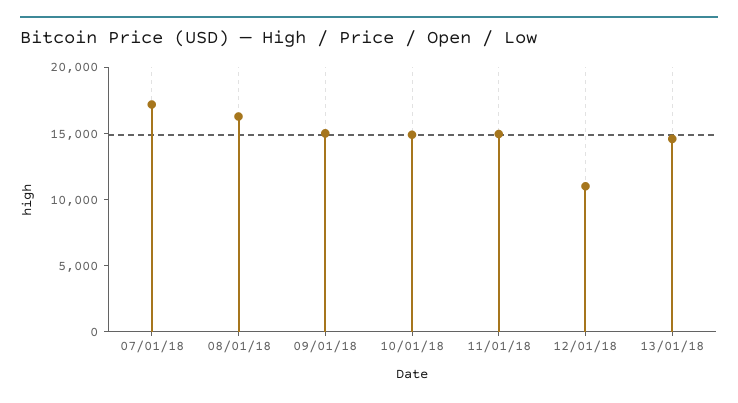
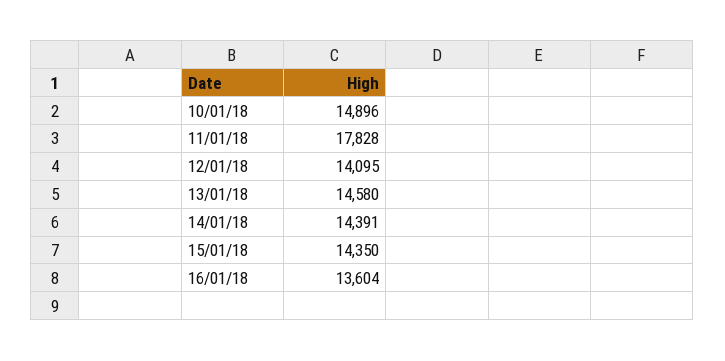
07/01/18: 17000 -> none
08/01/18: 16000 -> none
09/01/18: 15000 -> none
11/01/18: 15000 -> 17828
12/01/18: 11000 -> 14095
14/01/18: none -> 14391
15/01/18: none -> 14350
16/01/18: none -> 13604

